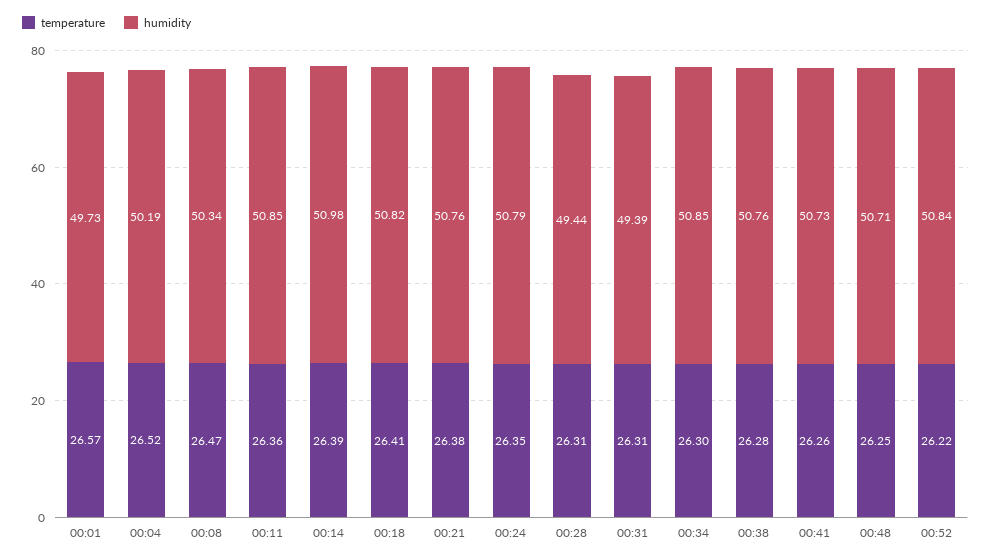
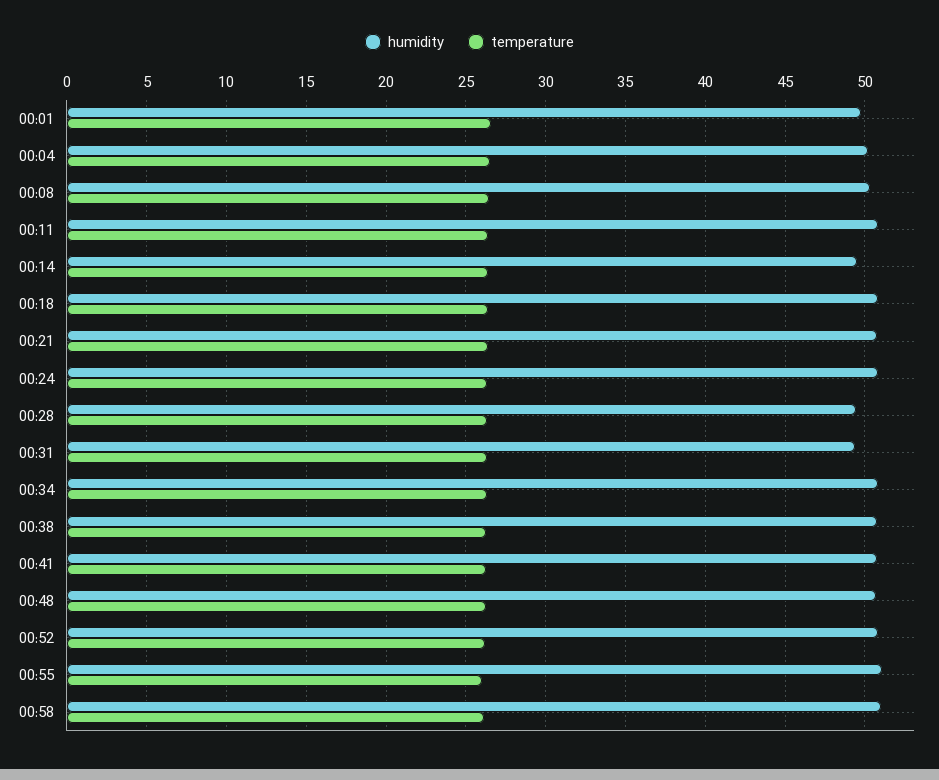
humidity, 00:14: 50.98 -> 49.5
humidity, 00:55: none -> 51
temperature, 00:55: none -> 26
humidity, 00:58: none -> 51
temperature, 00:58: none -> 26

